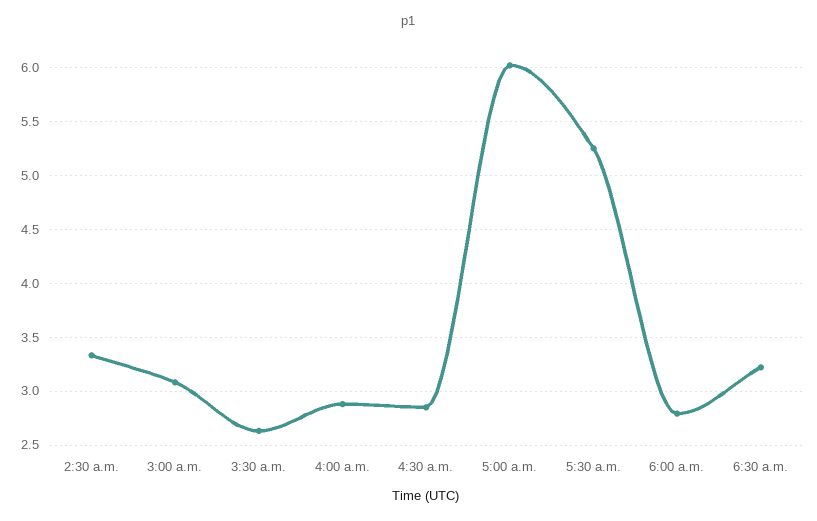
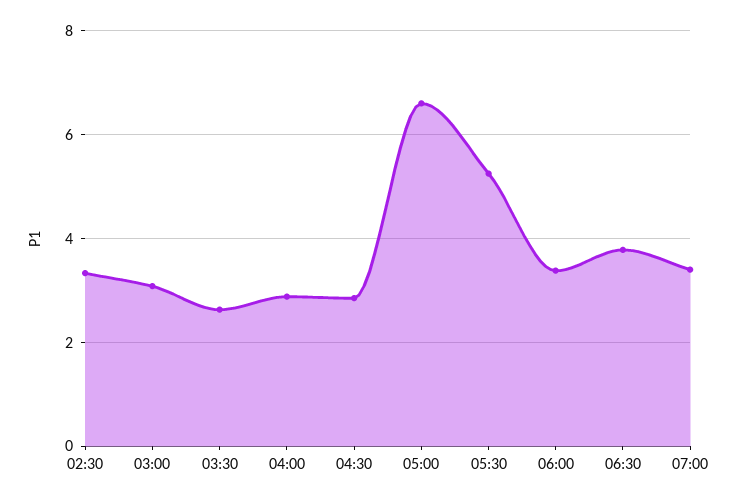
5:00 a.m.: 6 -> 6.6
6:00 a.m.: 2.8 -> 3.4
6:30 a.m.: 3.2 -> 3.8
07:00: none -> 3.4

